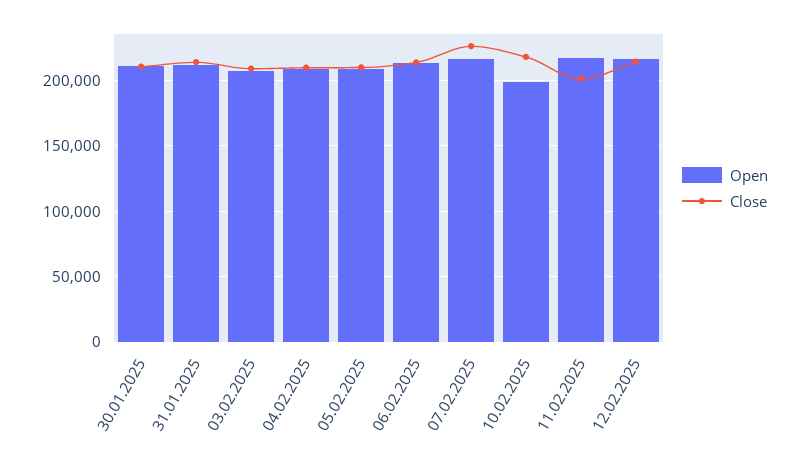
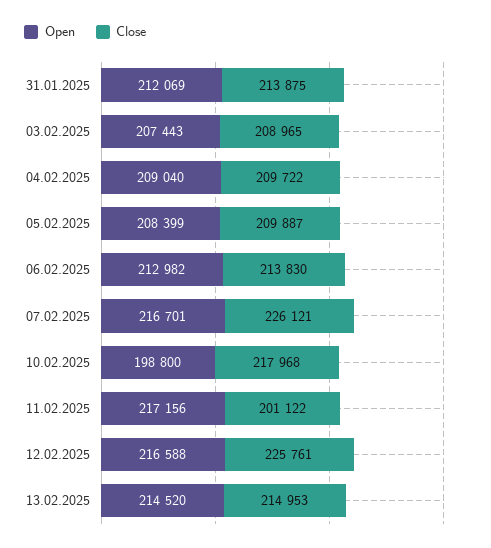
Open, 30.01.2025: 210000 -> none
Close, 30.01.2025: 210000 -> none
Close, 12.02.2025: 215000 -> 225761
Open, 13.02.2025: none -> 214520
Close, 13.02.2025: none -> 214953

